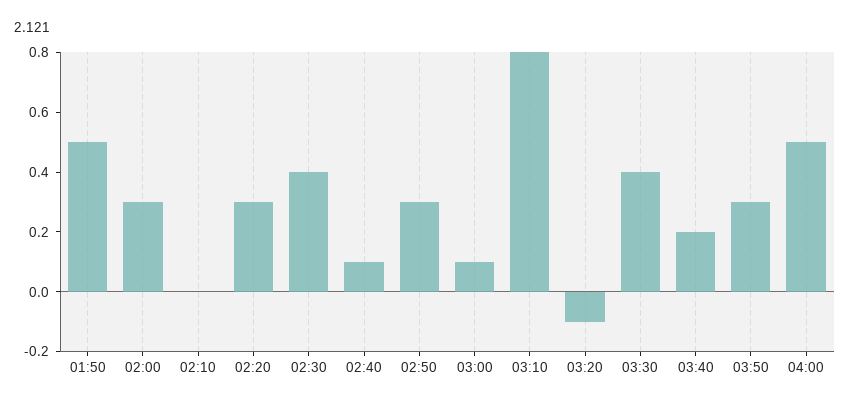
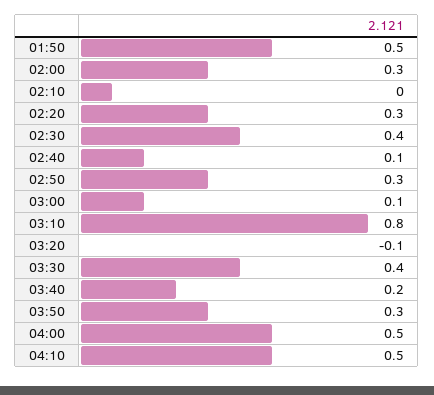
04:10: none -> 0.5

